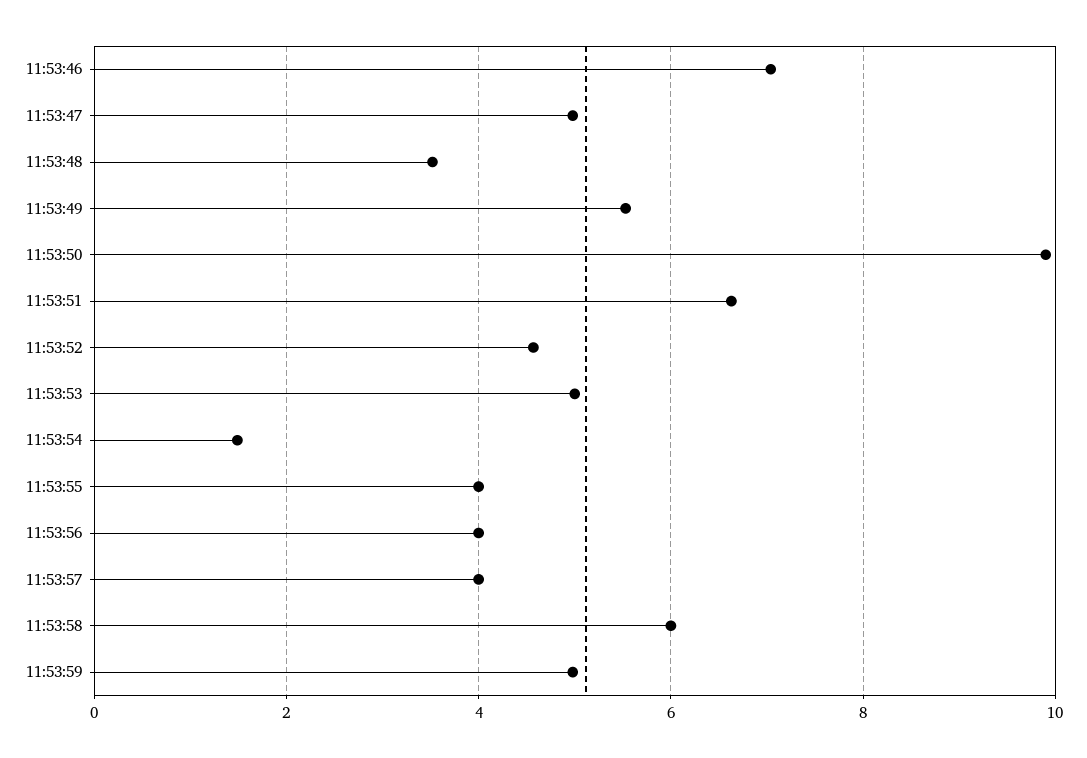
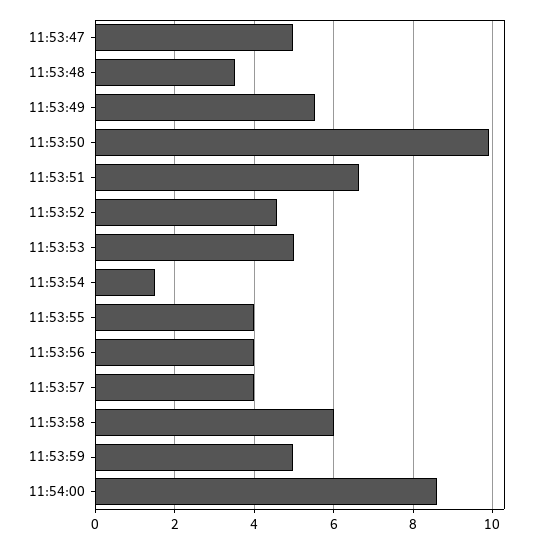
11:53:46: 7 -> none
11:54:00: none -> 8.6

